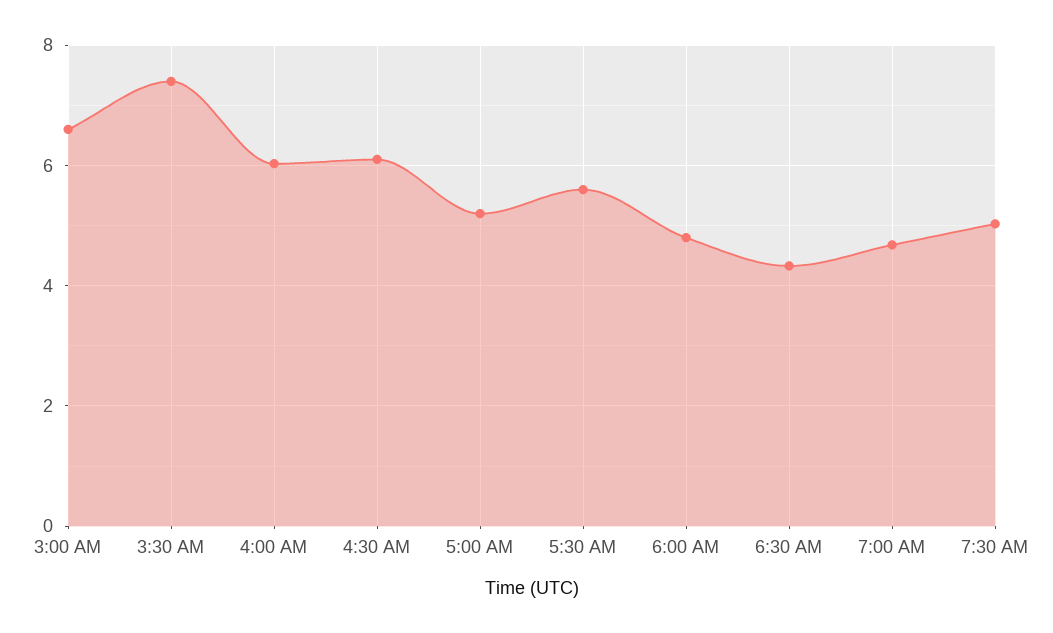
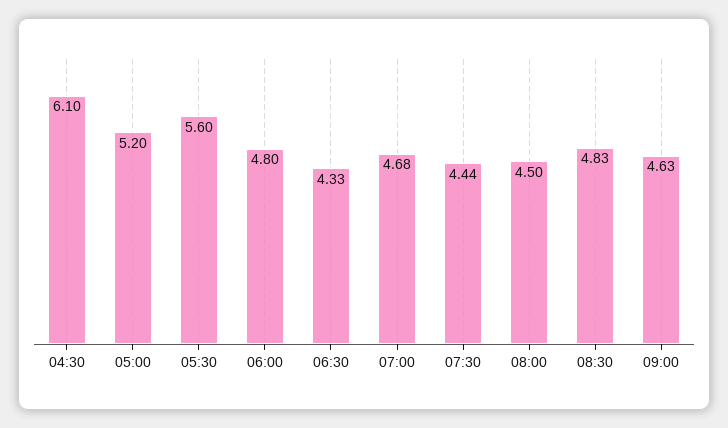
3:00 AM: 6.6 -> none
3:30 AM: 7.4 -> none
4:00 AM: 6 -> none
7:30 AM: 5 -> 4.44
08:00: none -> 4.5
08:30: none -> 4.83
09:00: none -> 4.63

